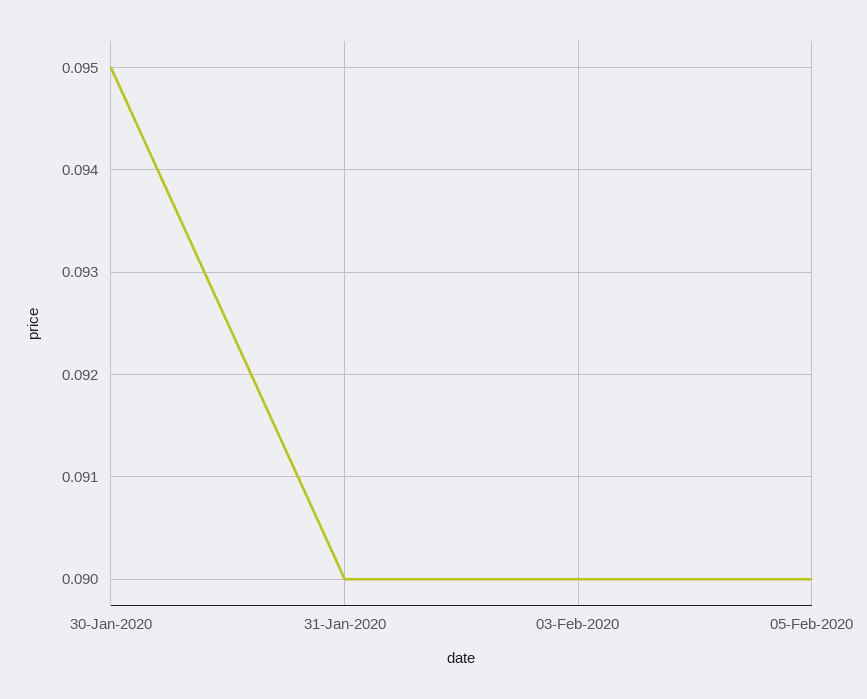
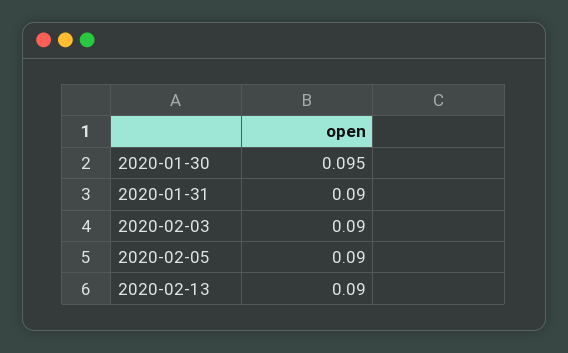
2020-02-13: none -> 0.09

